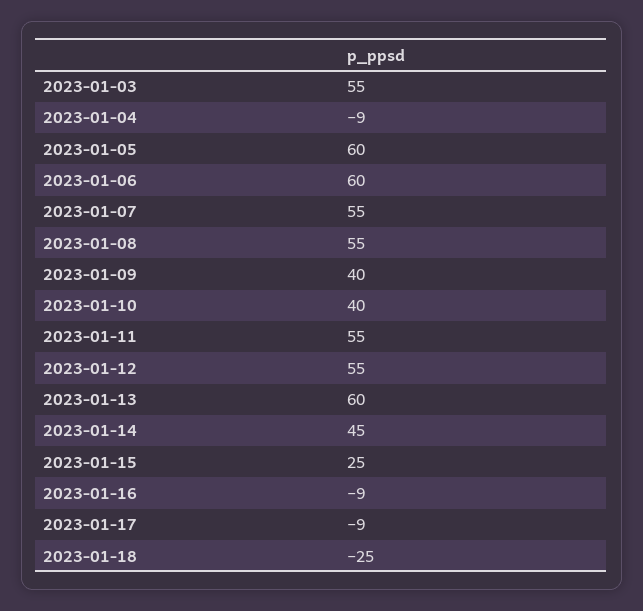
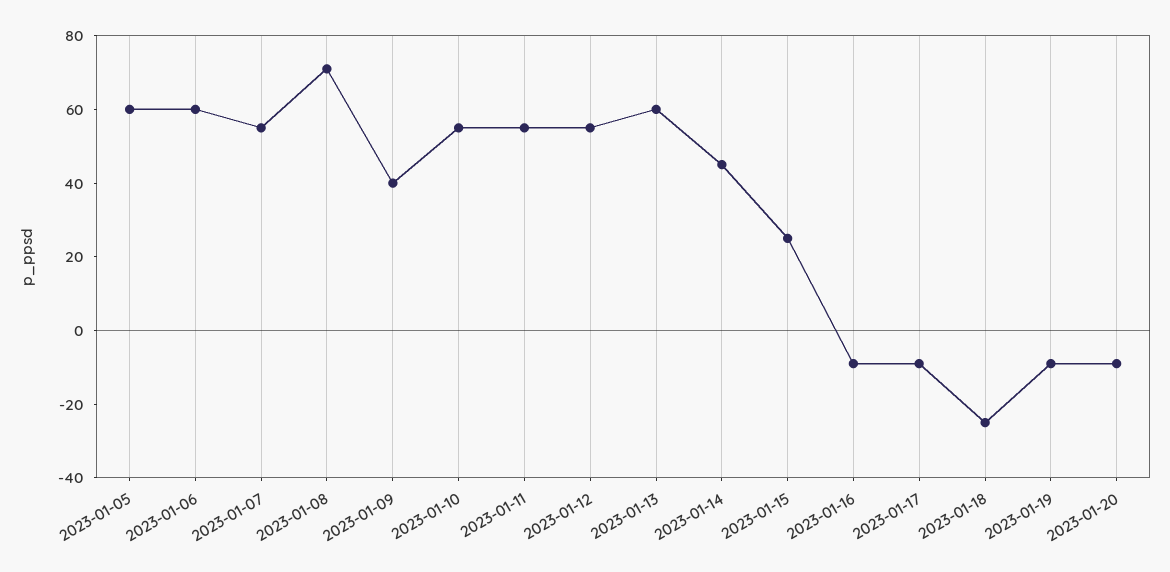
2023-01-03: 55 -> none
2023-01-04: -9 -> none
2023-01-08: 55 -> 70
2023-01-10: 40 -> 55
2023-01-19: none -> -10
2023-01-20: none -> -10

